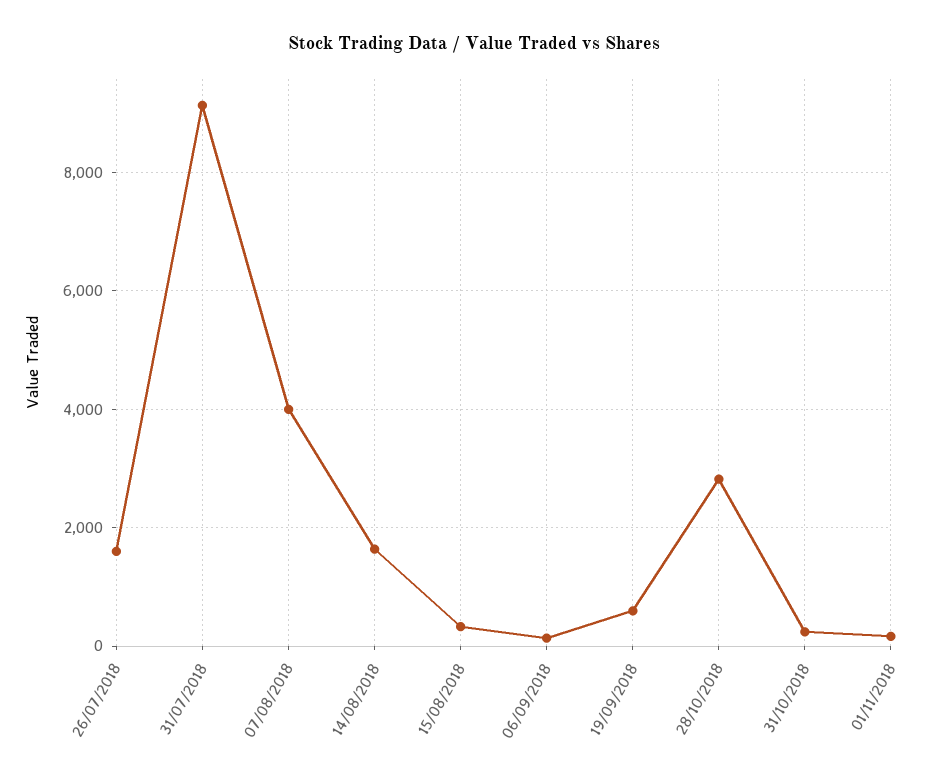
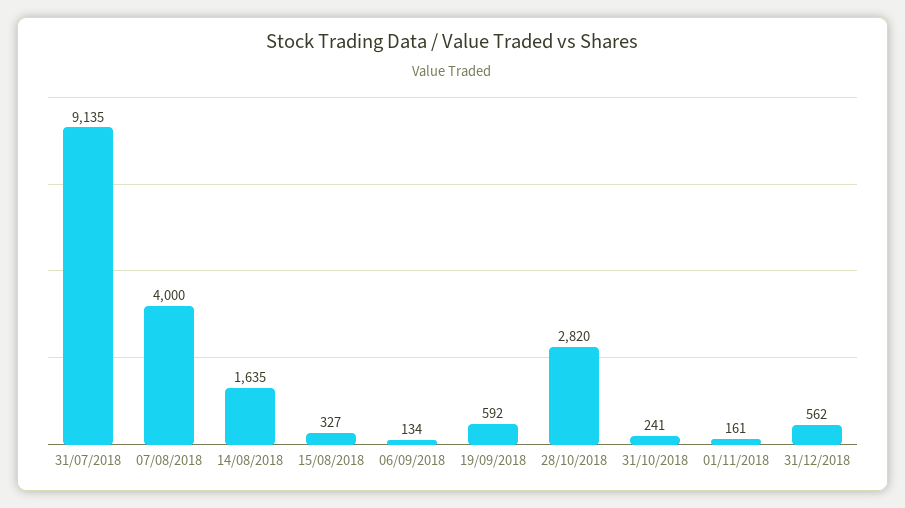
26/07/2018: 1600 -> none
31/12/2018: none -> 562

